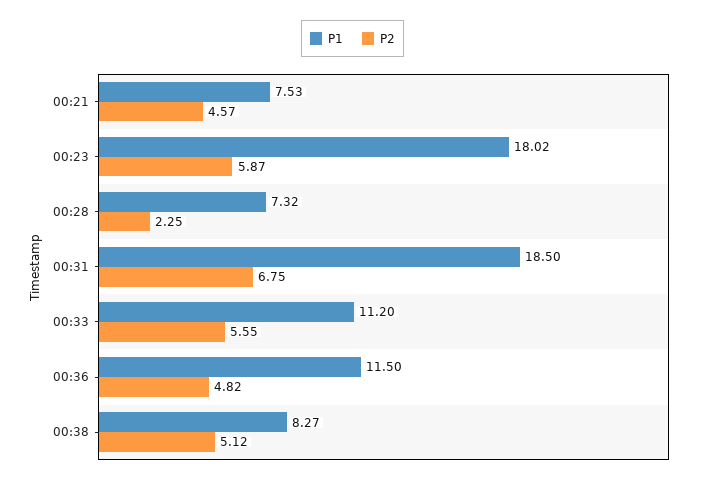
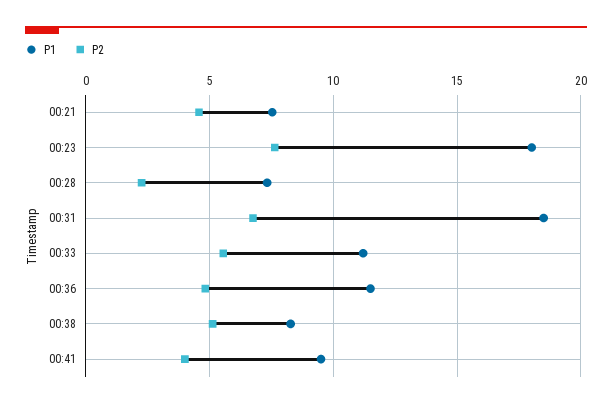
P2, 00:23: 5.87 -> 7.5
P1, 00:41: none -> 9.5
P2, 00:41: none -> 4

